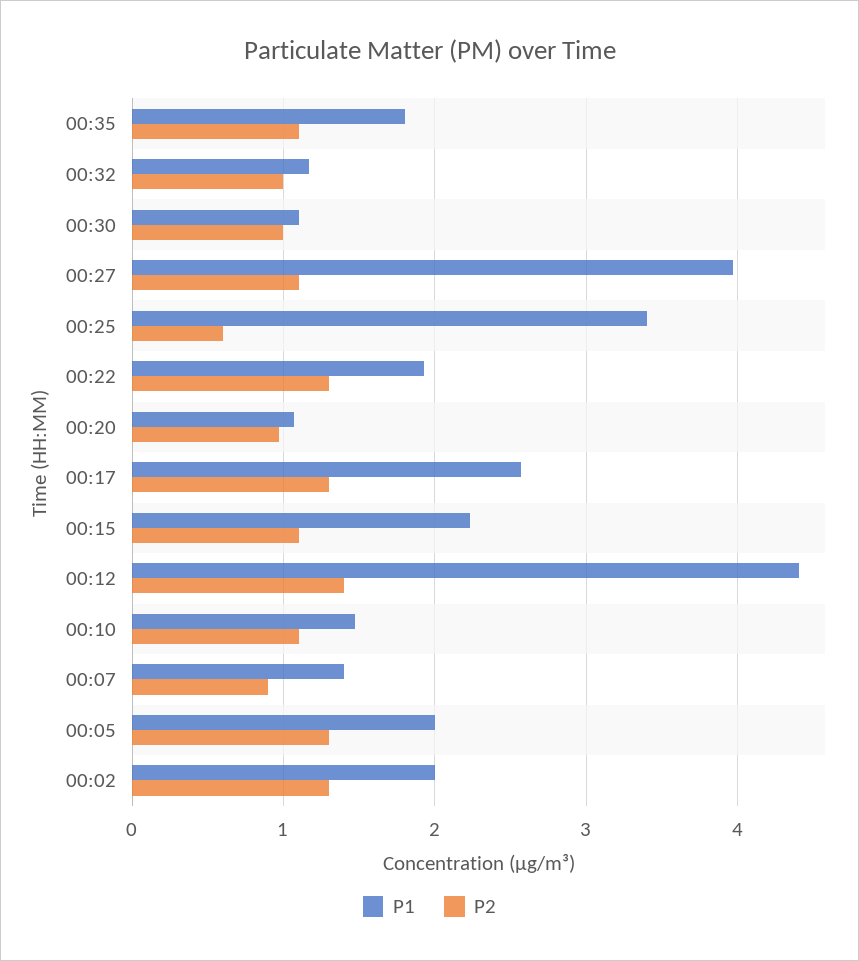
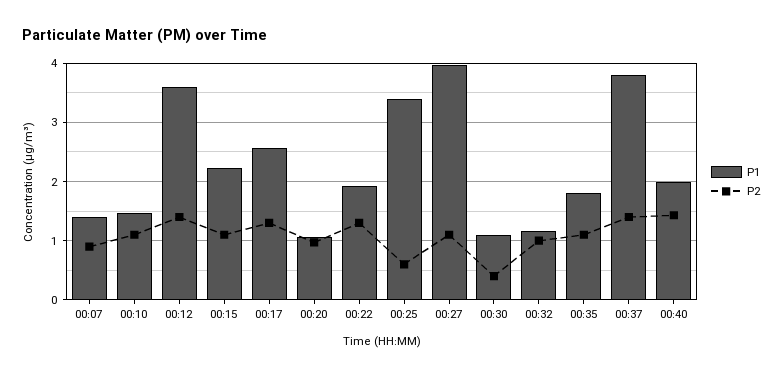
P2, 00:30: 1 -> 0.4
P1, 00:12: 4.4 -> 3.6
P1, 00:05: 2 -> none
P2, 00:05: 1.3 -> none
P1, 00:02: 2 -> none
P2, 00:02: 1.3 -> none
P1, 00:37: none -> 3.8
P2, 00:37: none -> 1.4
P1, 00:40: none -> 2
P2, 00:40: none -> 1.4

